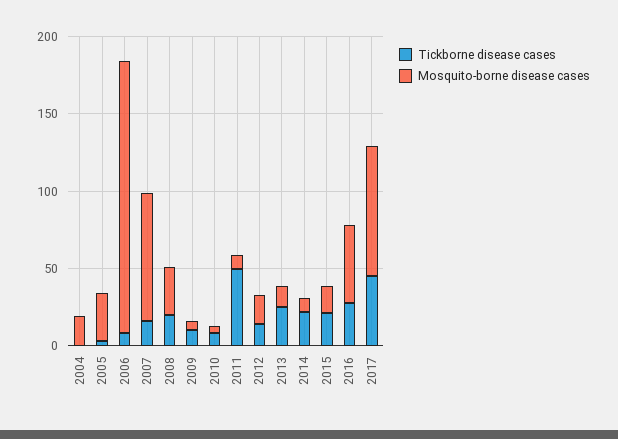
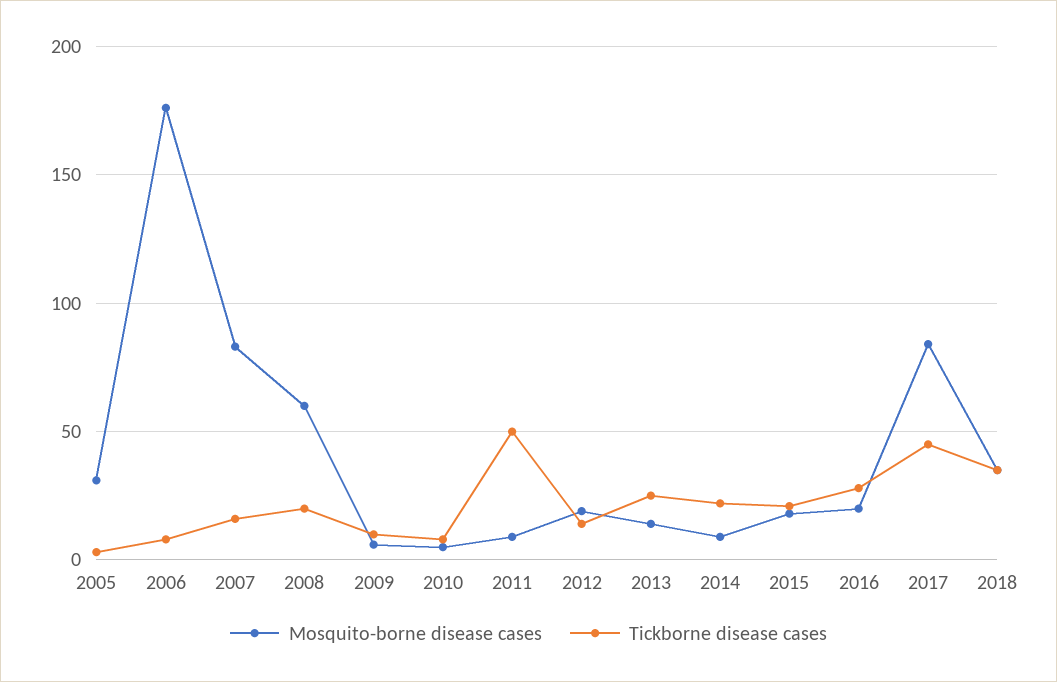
Tickborne disease cases, 2004: 0 -> none
Mosquito-borne disease cases, 2004: 20 -> none
Mosquito-borne disease cases, 2008: 30 -> 60
Mosquito-borne disease cases, 2016: 50 -> 20
Mosquito-borne disease cases, 2018: none -> 35
Tickborne disease cases, 2018: none -> 35

